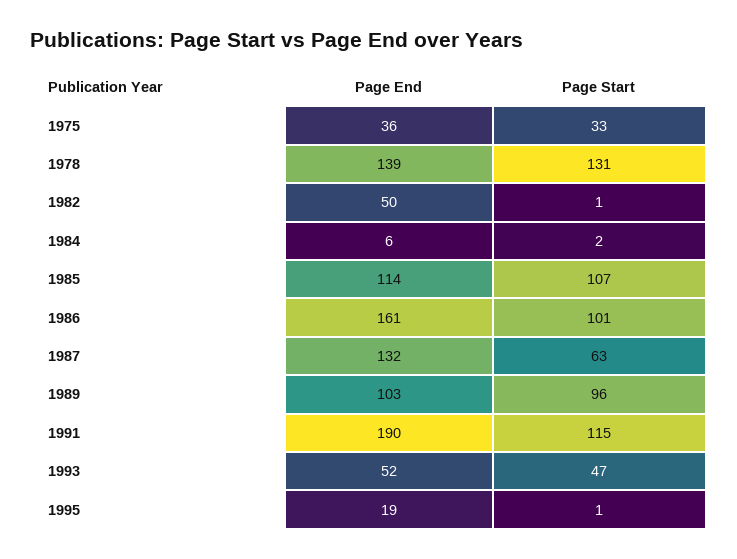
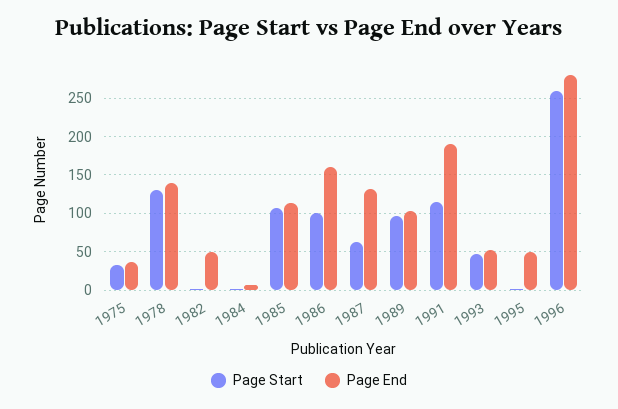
Page End, 1995: 19 -> 50
Page Start, 1996: none -> 260
Page End, 1996: none -> 280

